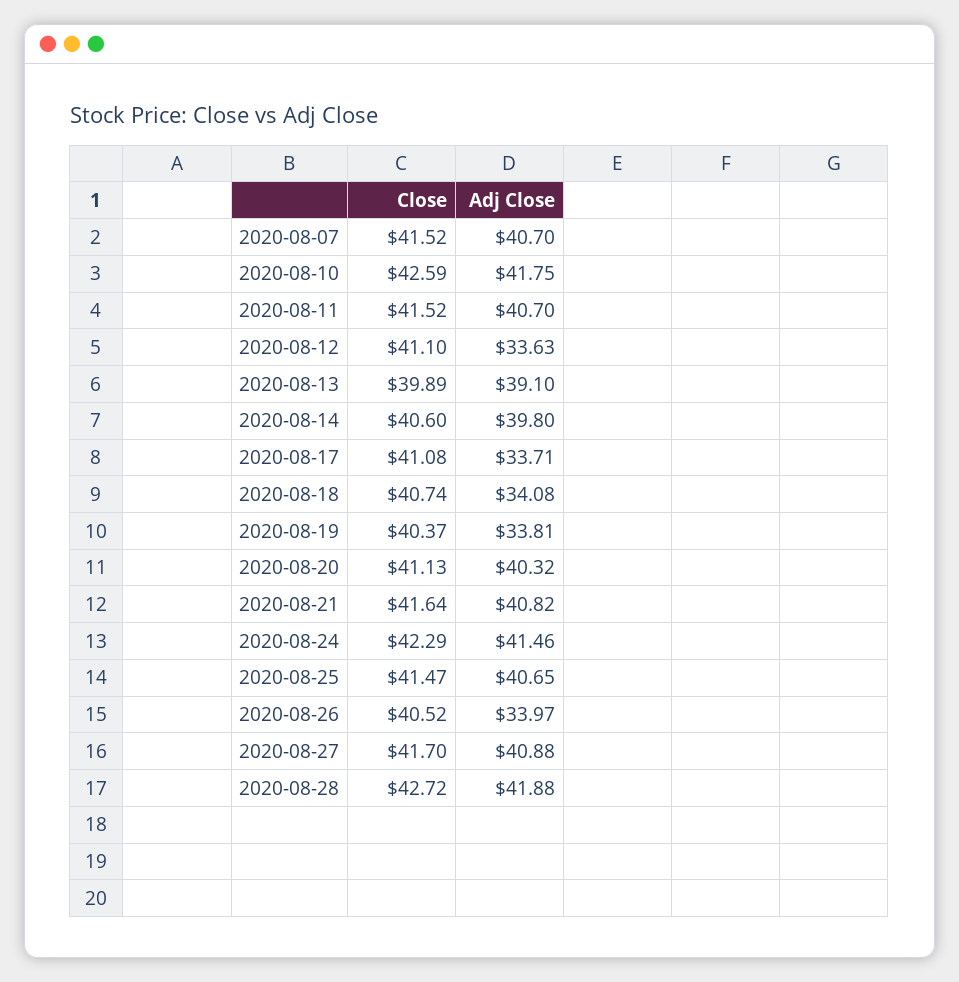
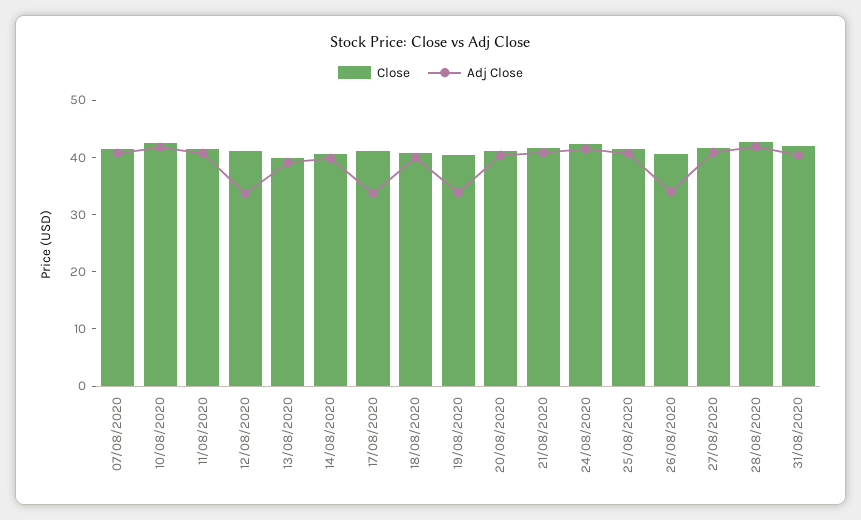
Adj Close, 2020-08-18: 34.08 -> 40
Close, 31/08/2020: none -> 42
Adj Close, 31/08/2020: none -> 40

